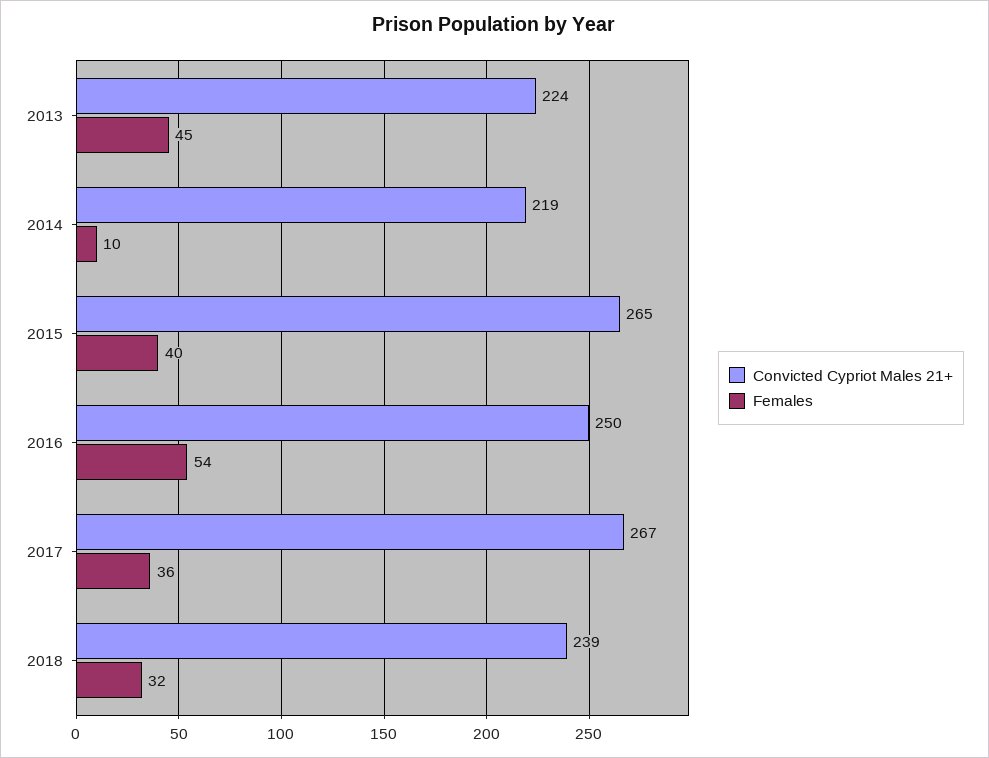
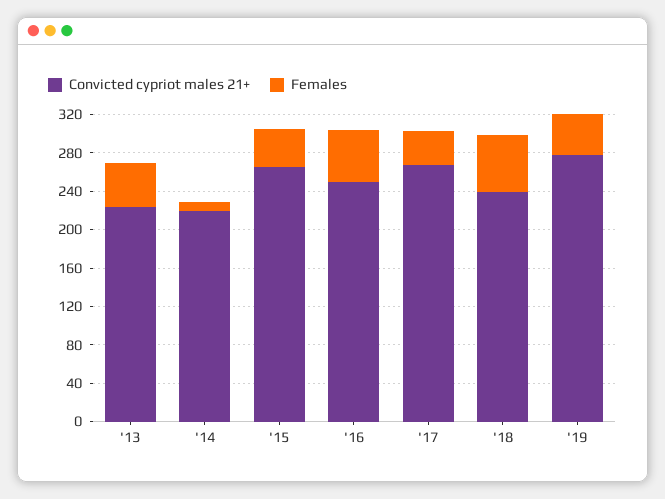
Females, 2018: 32 -> 60
Convicted Cypriot Males 21+, '19: none -> 280
Females, '19: none -> 40

